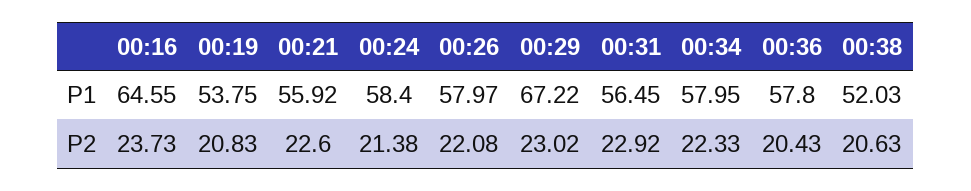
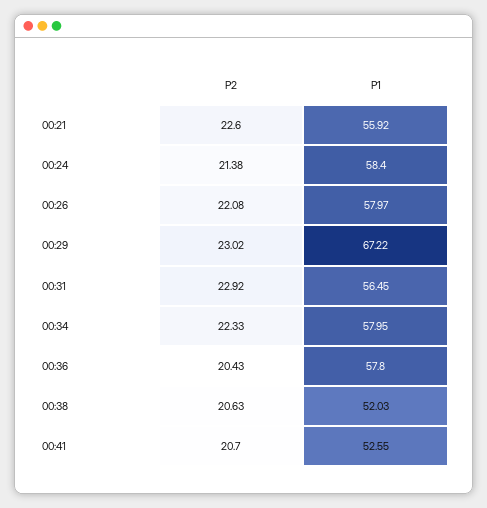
00:16, P1: 64.55 -> none
00:19, P1: 53.75 -> none
00:16, P2: 23.73 -> none
00:19, P2: 20.83 -> none
00:41, P2: none -> 20.7
00:41, P1: none -> 52.55

